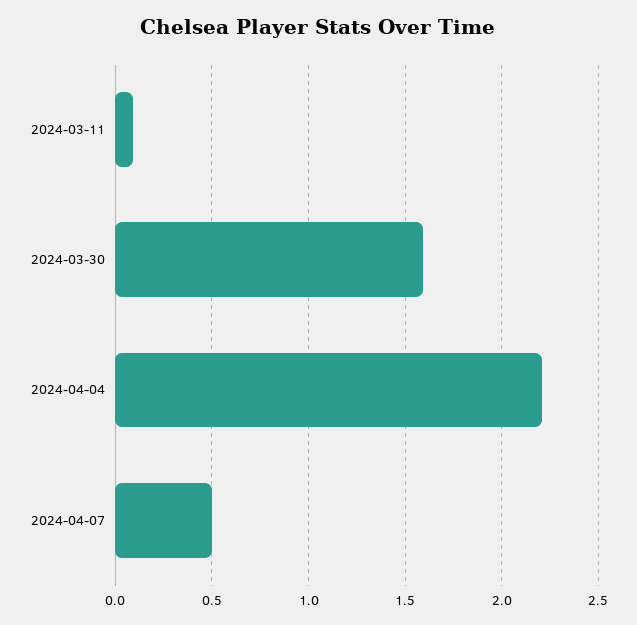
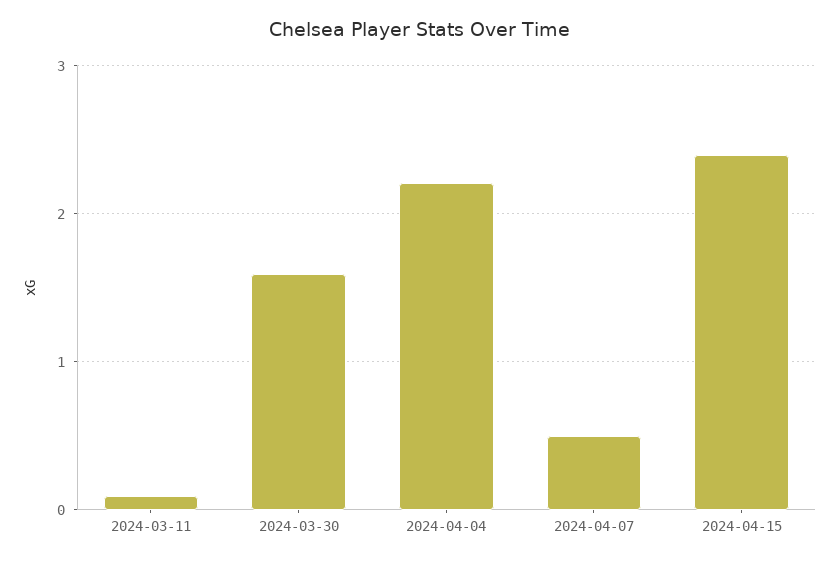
2024-04-15: none -> 2.4

